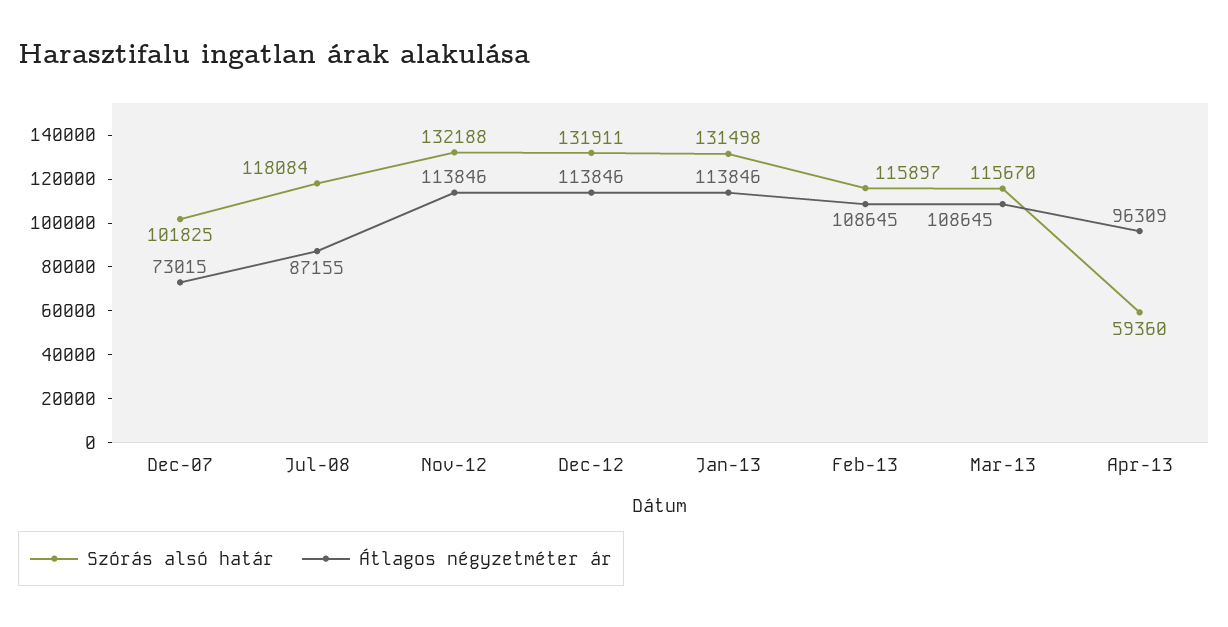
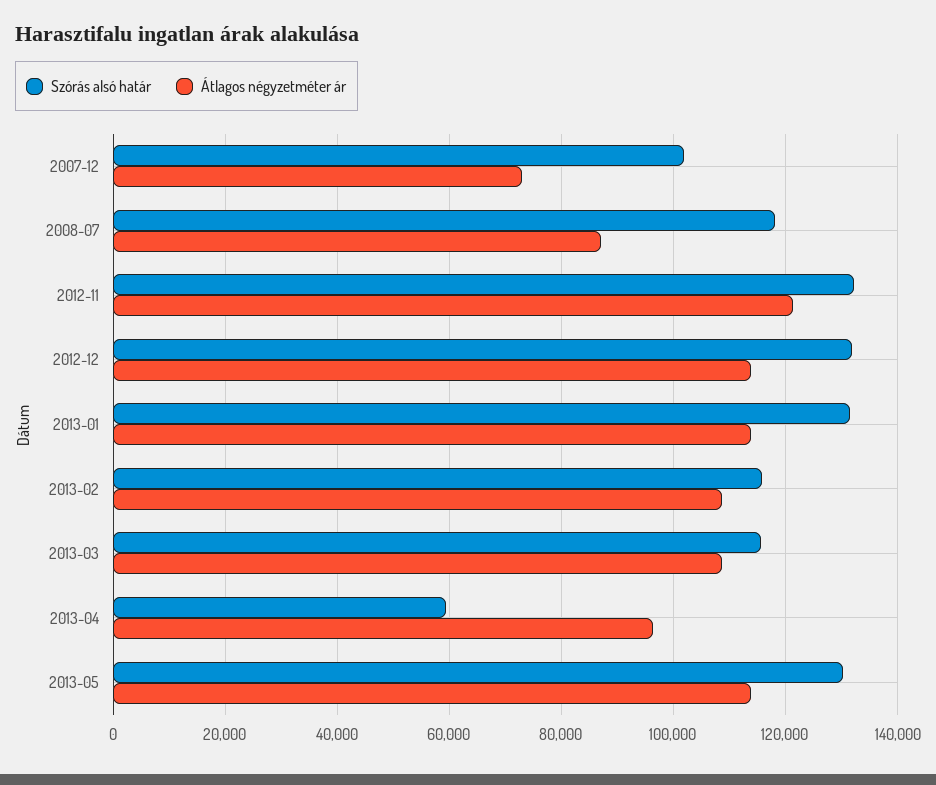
Átlagos négyzetméter ár, Nov-12: 113846 -> 122000
Szórás alsó határ, 2013-05: none -> 130000
Átlagos négyzetméter ár, 2013-05: none -> 114000

